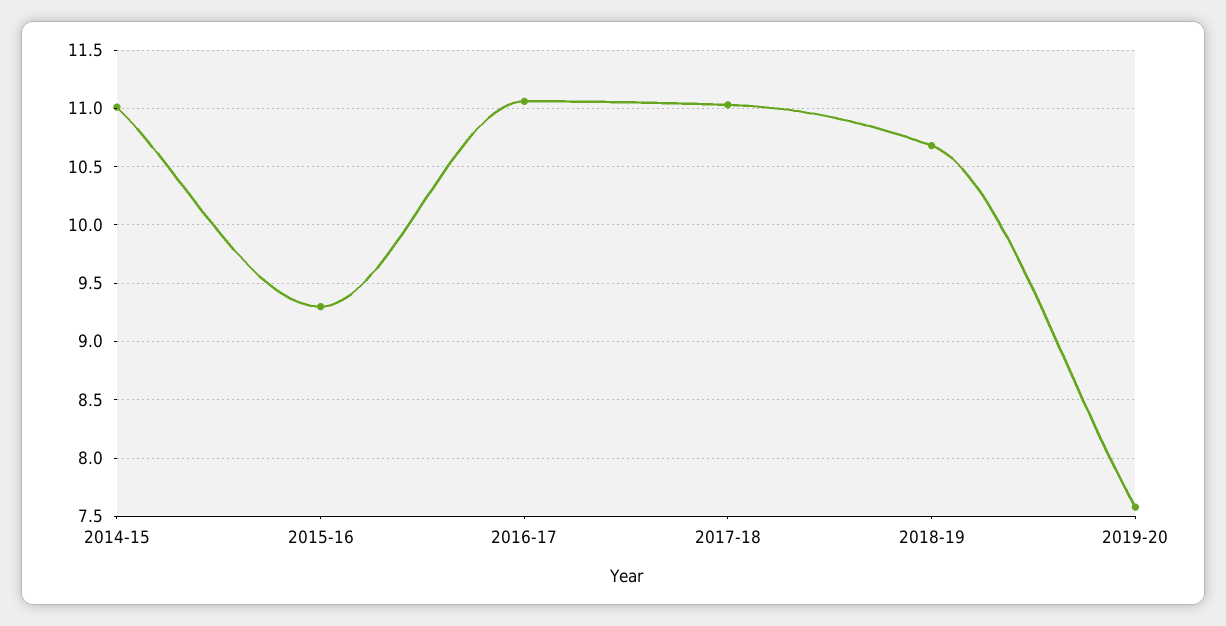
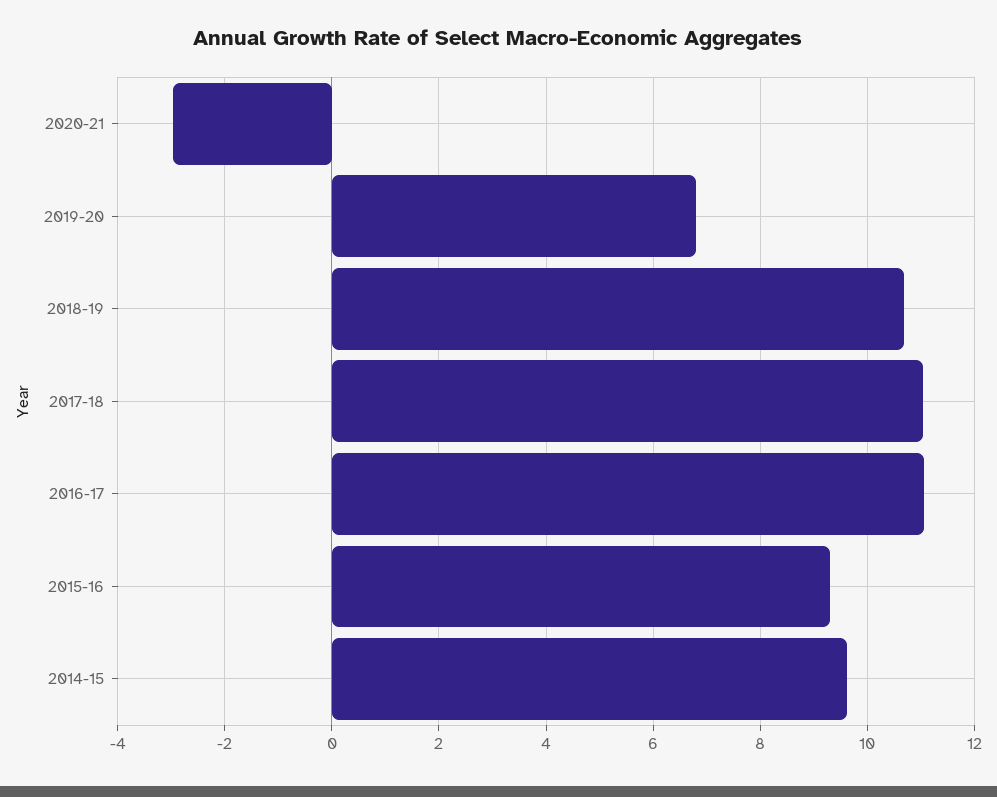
2014-15: 11 -> 9.6
2019-20: 7.6 -> 6.8
2020-21: none -> -3

